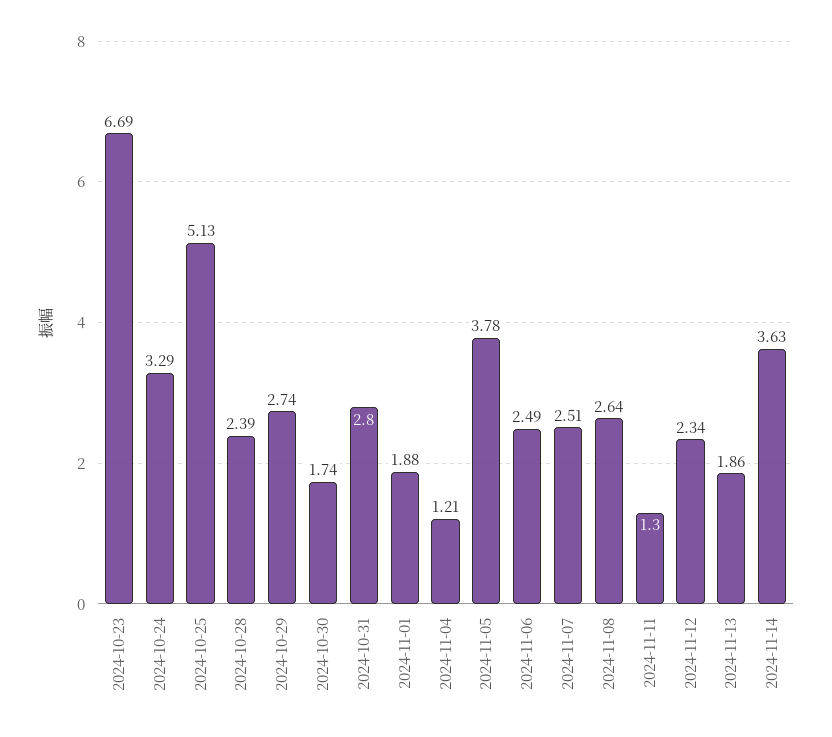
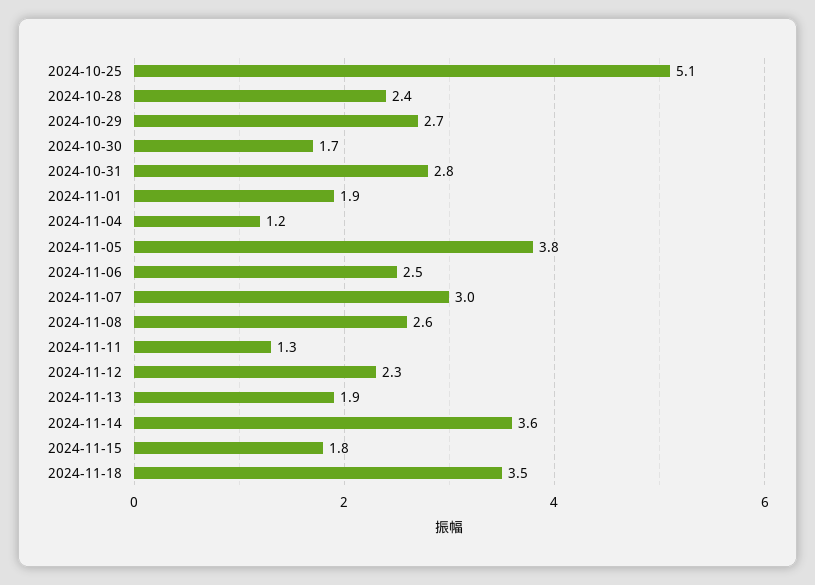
2024-10-23: 6.69 -> none
2024-10-24: 3.29 -> none
2024-11-07: 2.51 -> 3
2024-11-15: none -> 1.8
2024-11-18: none -> 3.5

